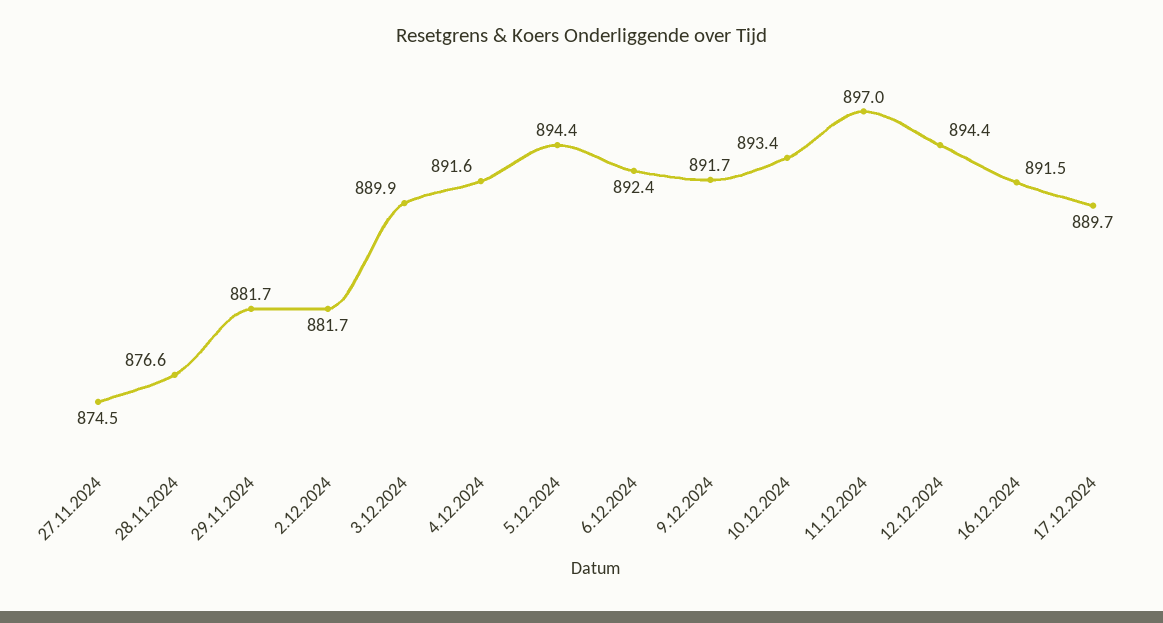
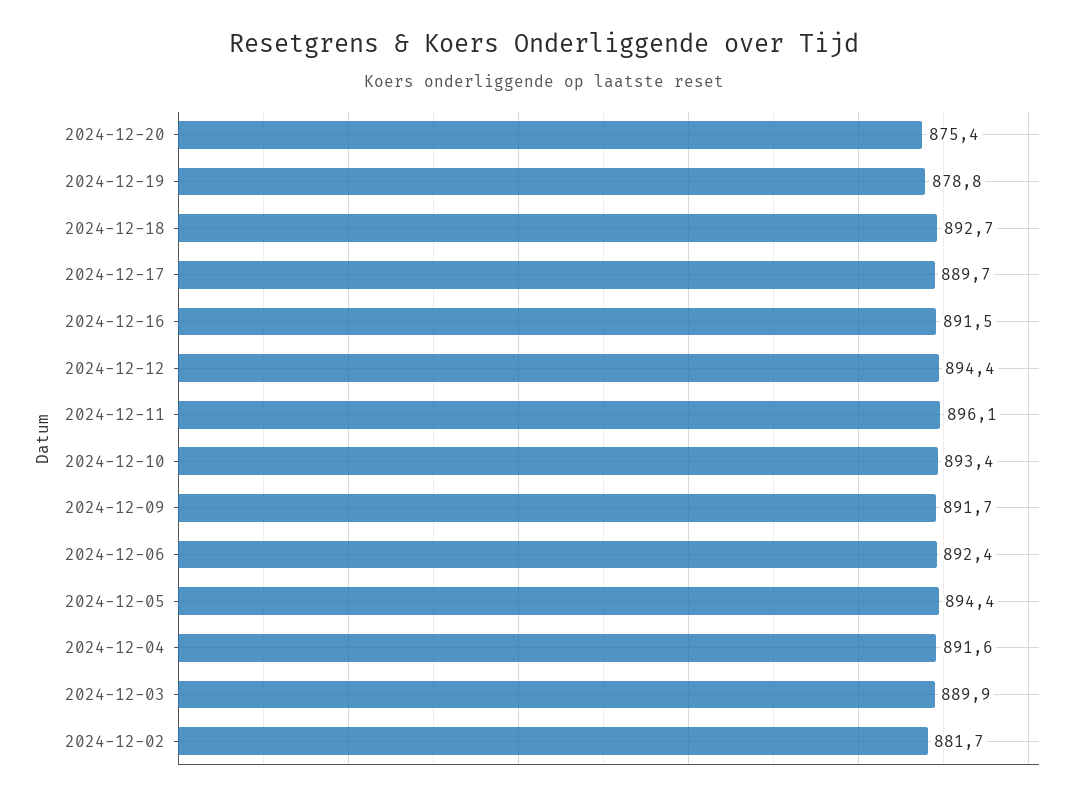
27.11.2024: 874.5 -> none
28.11.2024: 876.6 -> none
29.11.2024: 881.7 -> none
11.12.2024: 897 -> 896.1
2024-12-20: none -> 875.4
2024-12-19: none -> 878.8
2024-12-18: none -> 892.7

